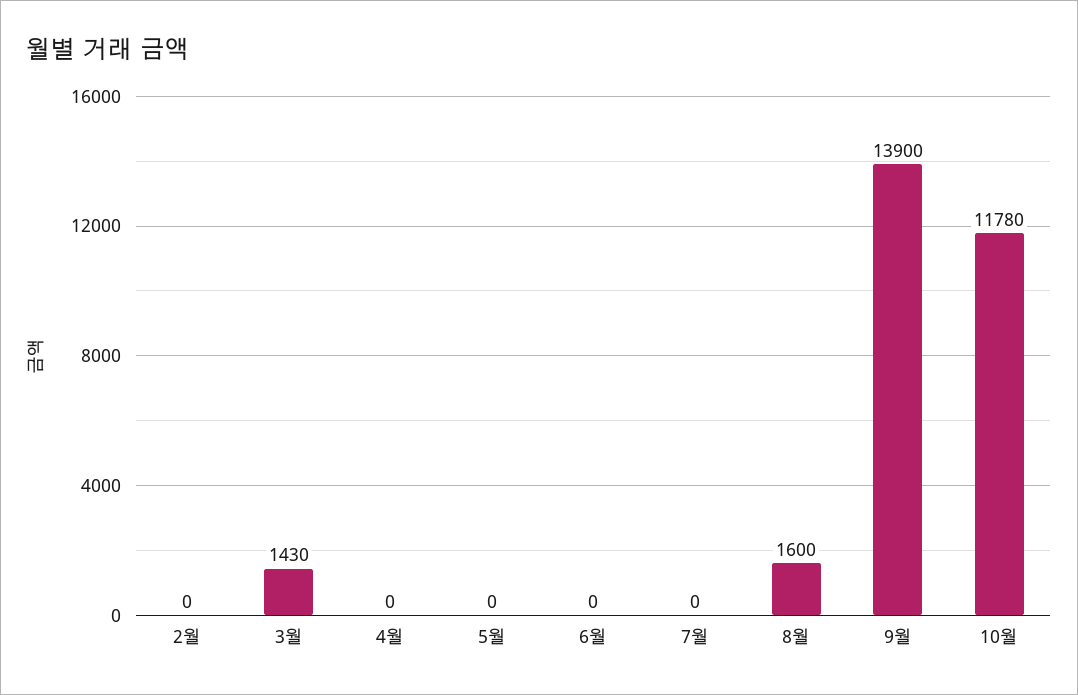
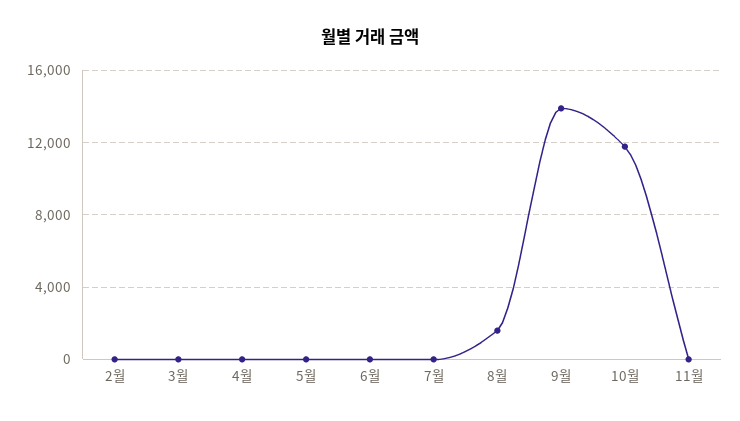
3월: 1430 -> 0
11월: none -> 0

